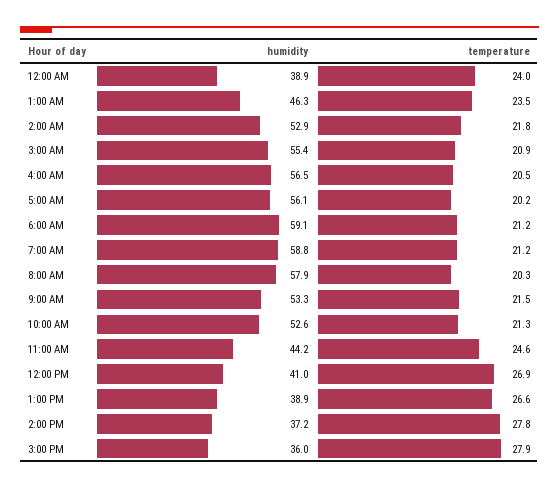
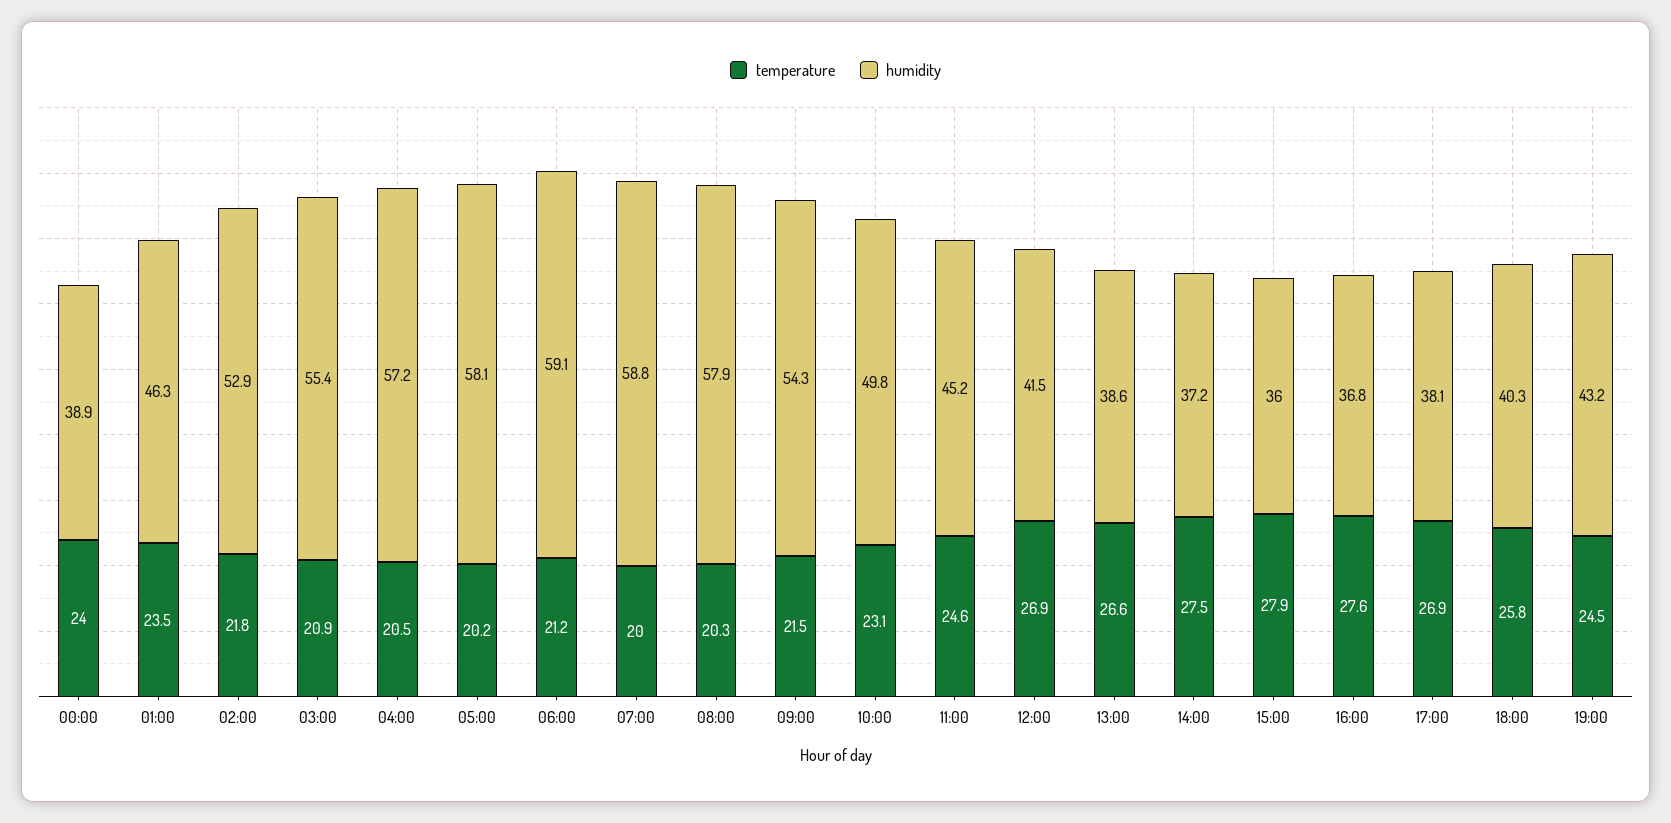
humidity, 4:00 AM: 56.5 -> 57.2
humidity, 5:00 AM: 56.1 -> 58.1
temperature, 7:00 AM: 21.2 -> 20
humidity, 9:00 AM: 53.3 -> 54.3
humidity, 10:00 AM: 52.6 -> 49.8
temperature, 10:00 AM: 21.3 -> 23.1
humidity, 11:00 AM: 44.2 -> 45.2
humidity, 12:00 PM: 41 -> 41.5
humidity, 1:00 PM: 38.9 -> 38.6
temperature, 2:00 PM: 27.8 -> 27.5
temperature, 16:00: none -> 27.6
humidity, 16:00: none -> 36.8
temperature, 17:00: none -> 26.9
humidity, 17:00: none -> 38.1
temperature, 18:00: none -> 25.8
humidity, 18:00: none -> 40.3
temperature, 19:00: none -> 24.5
humidity, 19:00: none -> 43.2

